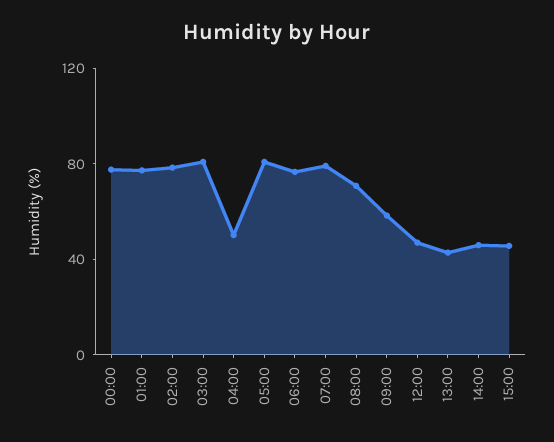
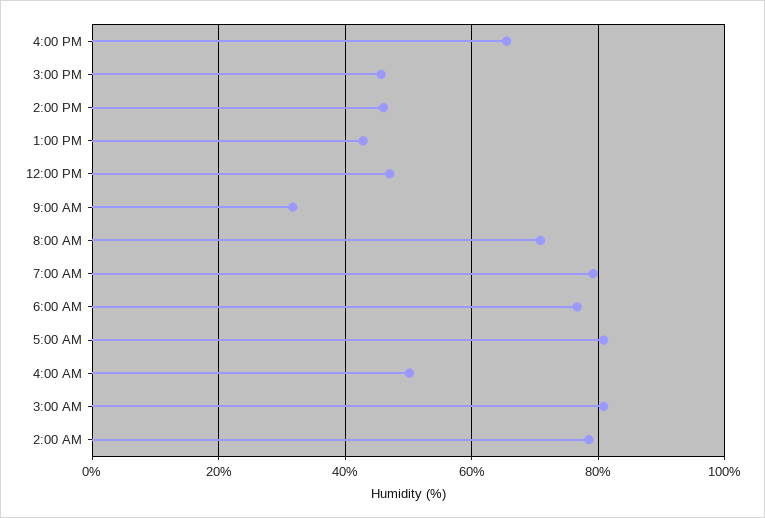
00:00: 80 -> none
01:00: 80 -> none
09:00: 60 -> 32
4:00 PM: none -> 66

